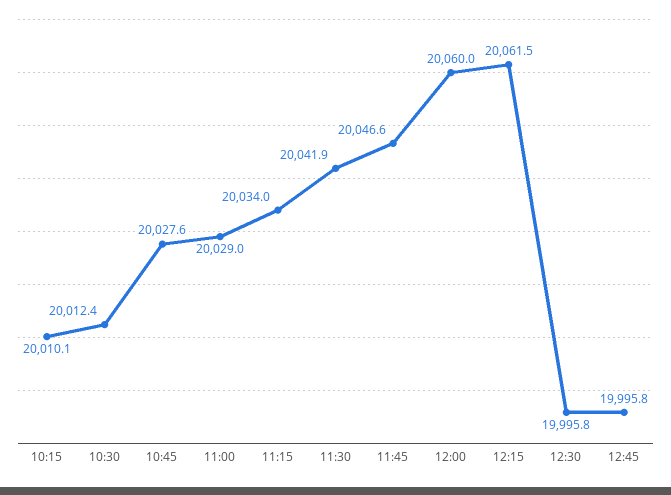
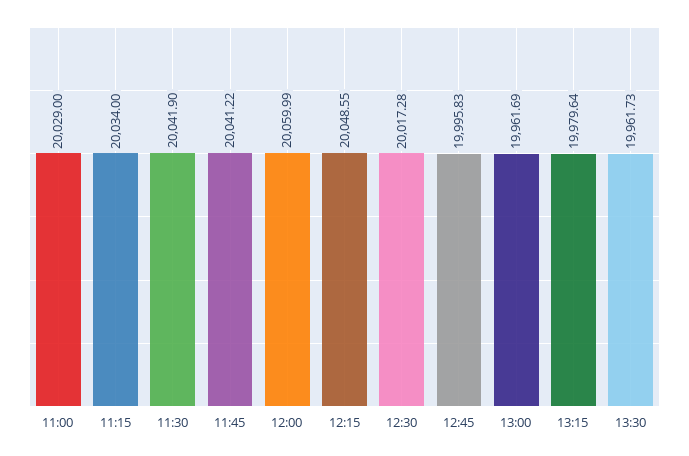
10:15: 20010.1 -> none
10:30: 20012.4 -> none
10:45: 20027.6 -> none
11:45: 20046.6 -> 20041.22
12:15: 20061.5 -> 20048.55
12:30: 19995.8 -> 20017.28
13:00: none -> 19961.69
13:15: none -> 19979.64
13:30: none -> 19961.73

